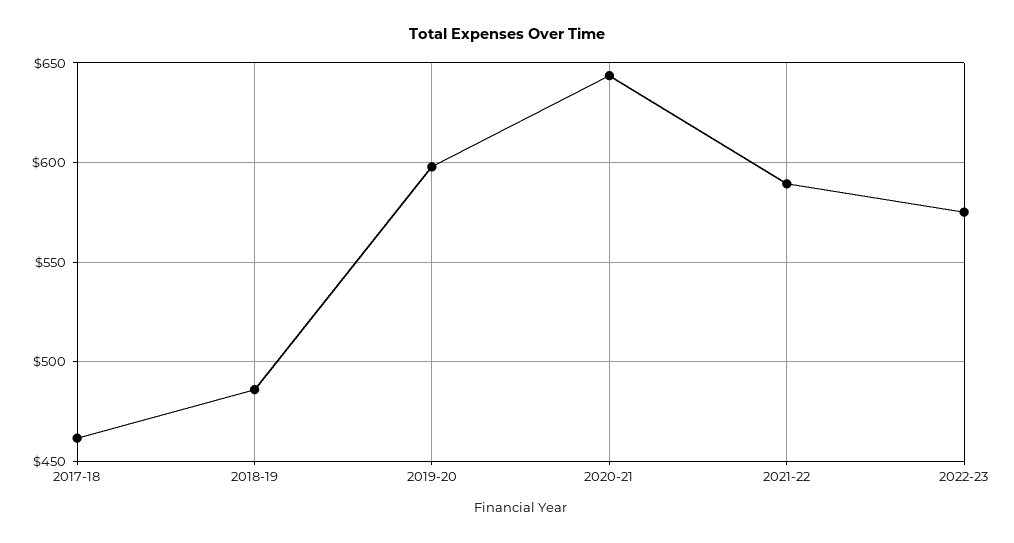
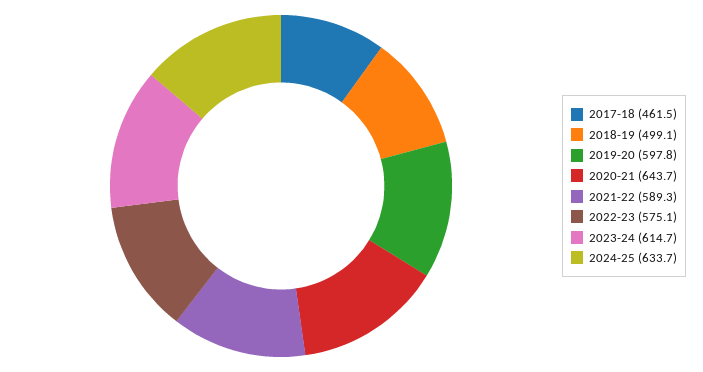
2018-19: 485 -> 499.1
2023-24: none -> 614.7
2024-25: none -> 633.7

